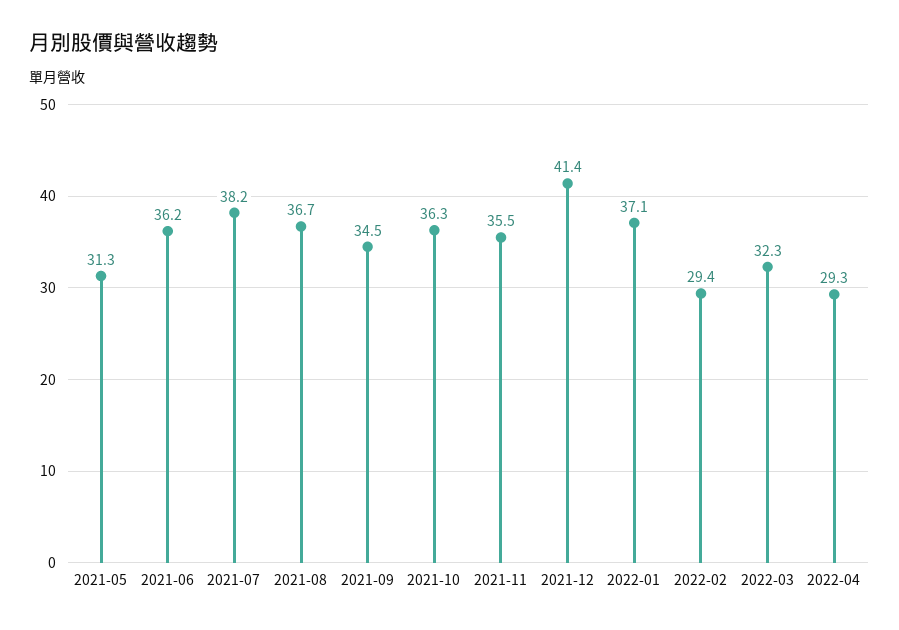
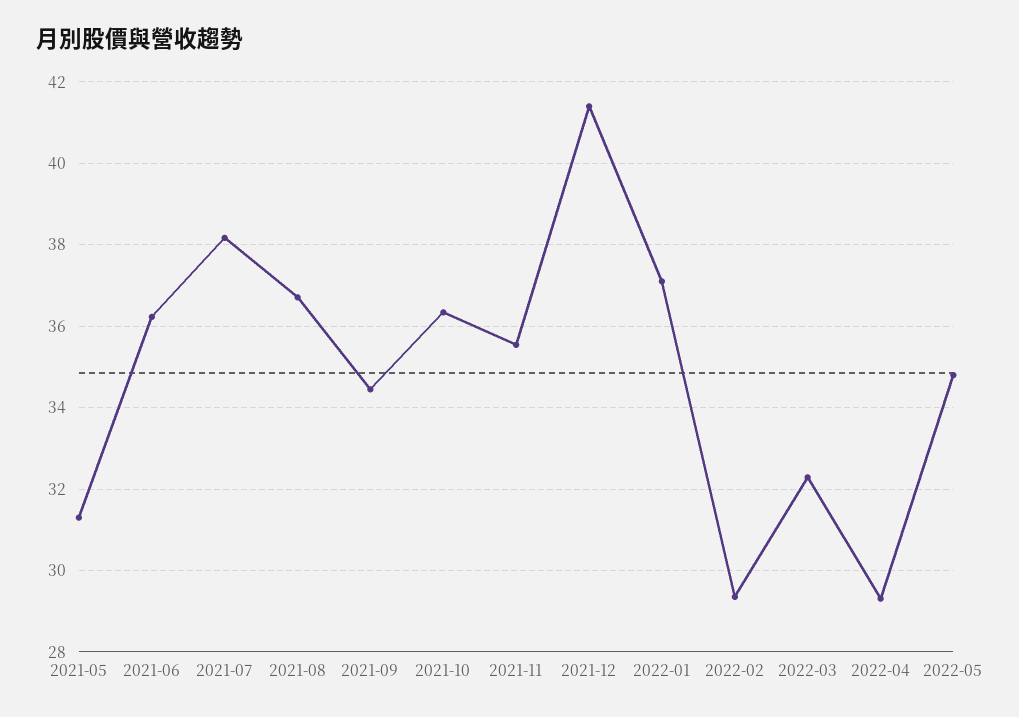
2022-05: none -> 34.8

